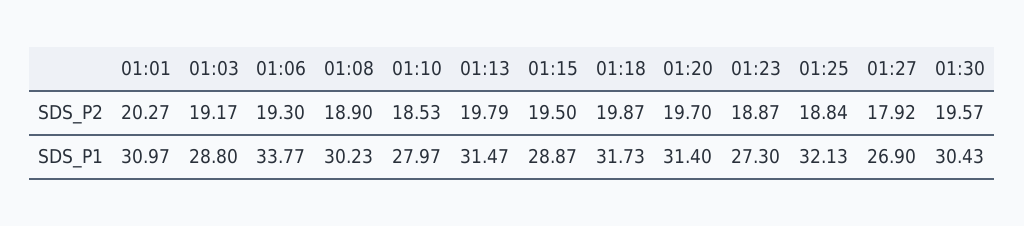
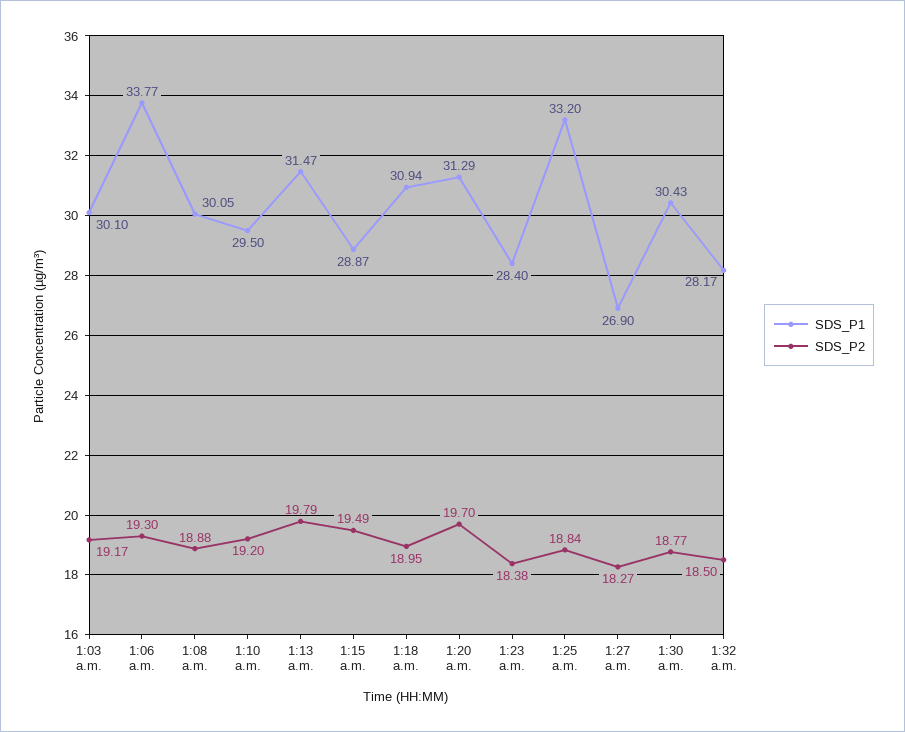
SDS_P2, 01:01: 20.27 -> none
SDS_P2, 01:08: 18.9 -> 18.88
SDS_P2, 01:10: 18.53 -> 19.2
SDS_P2, 01:15: 19.5 -> 19.49
SDS_P2, 01:18: 19.87 -> 18.95
SDS_P2, 01:23: 18.87 -> 18.38
SDS_P2, 01:27: 17.92 -> 18.27
SDS_P2, 01:30: 19.57 -> 18.77
SDS_P1, 01:01: 30.97 -> none
SDS_P1, 01:03: 28.8 -> 30.1
SDS_P1, 01:08: 30.23 -> 30.05
SDS_P1, 01:10: 27.97 -> 29.5
SDS_P1, 01:18: 31.73 -> 30.94
SDS_P1, 01:20: 31.4 -> 31.29
SDS_P1, 01:23: 27.3 -> 28.4
SDS_P1, 01:25: 32.13 -> 33.2
SDS_P1, 1:32 a.m.: none -> 28.17
SDS_P2, 1:32 a.m.: none -> 18.5

